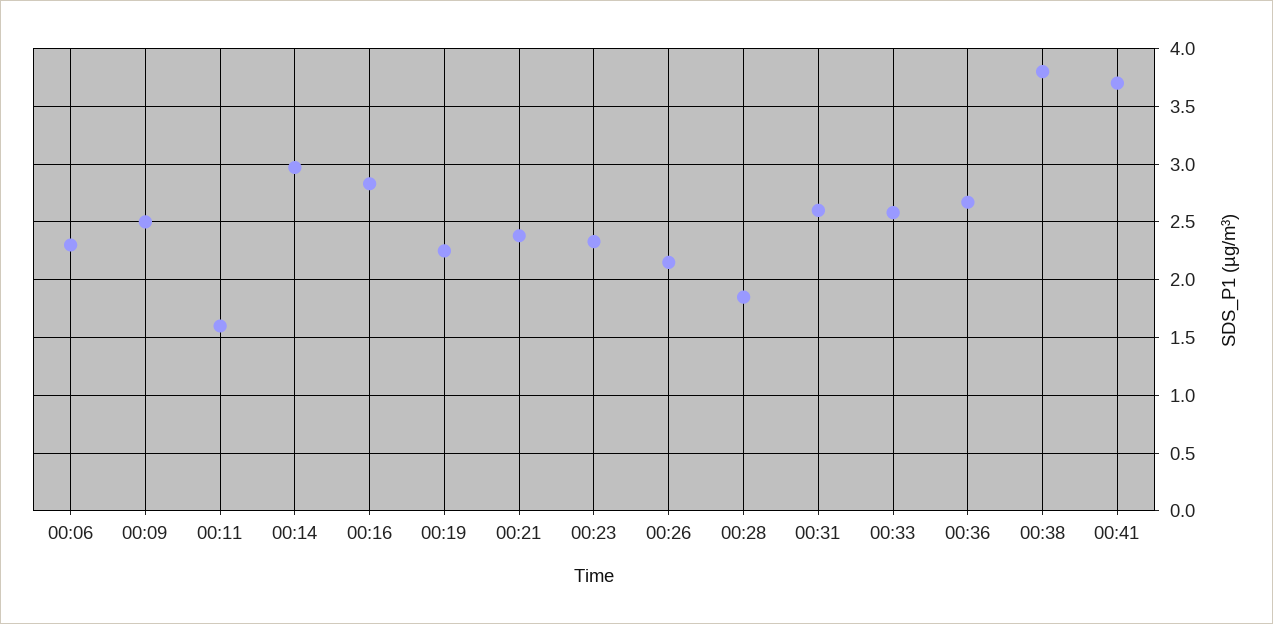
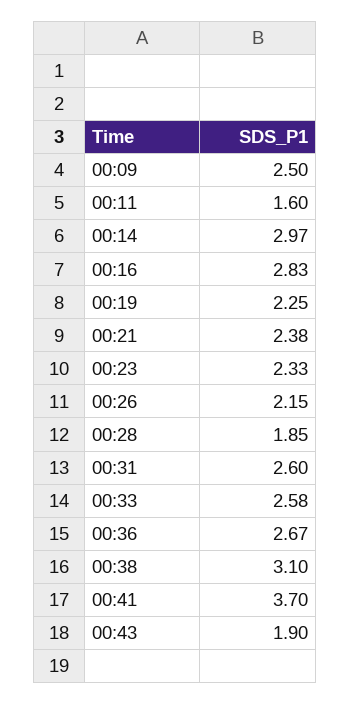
00:06: 2.3 -> none
00:38: 3.8 -> 3.1
00:43: none -> 1.9

